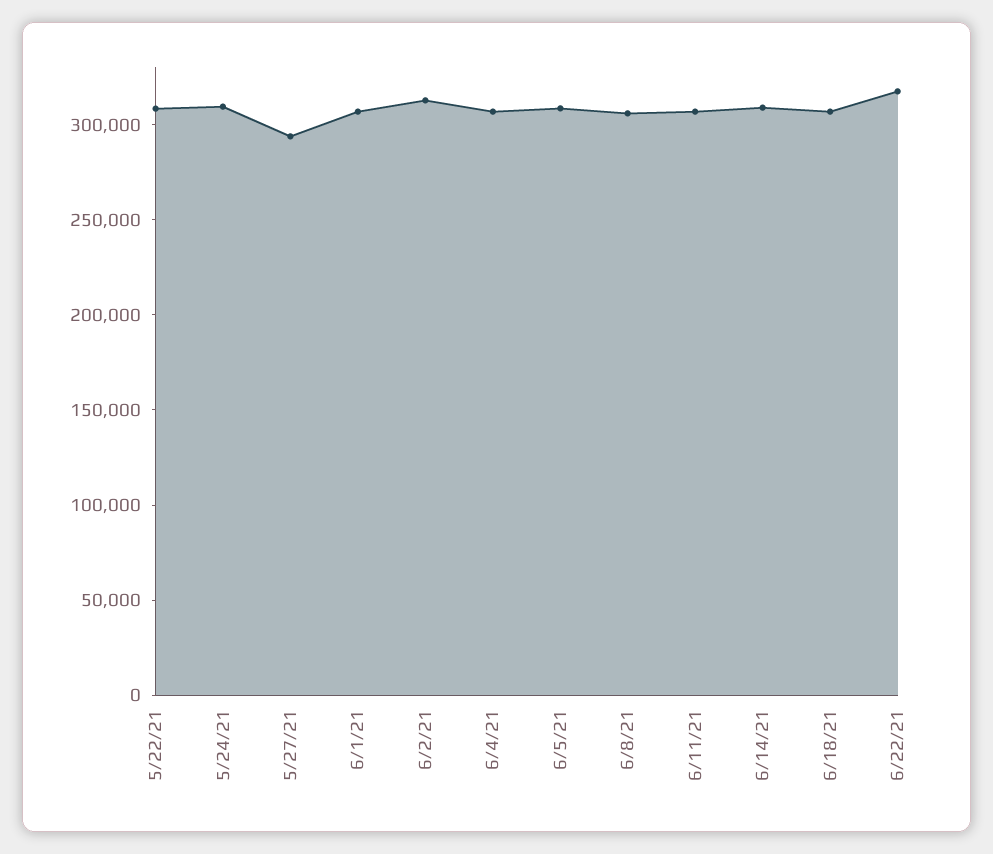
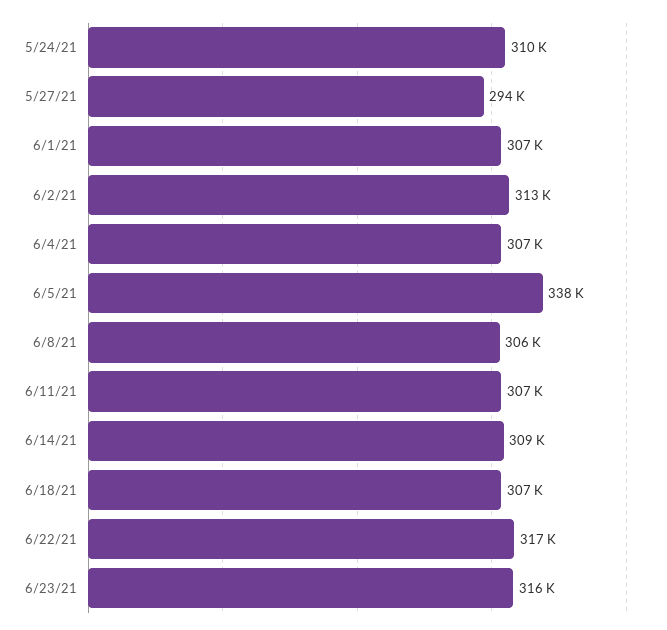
5/22/21: 310000 -> none
6/5/21: 310000 -> 338000
6/23/21: none -> 316000

